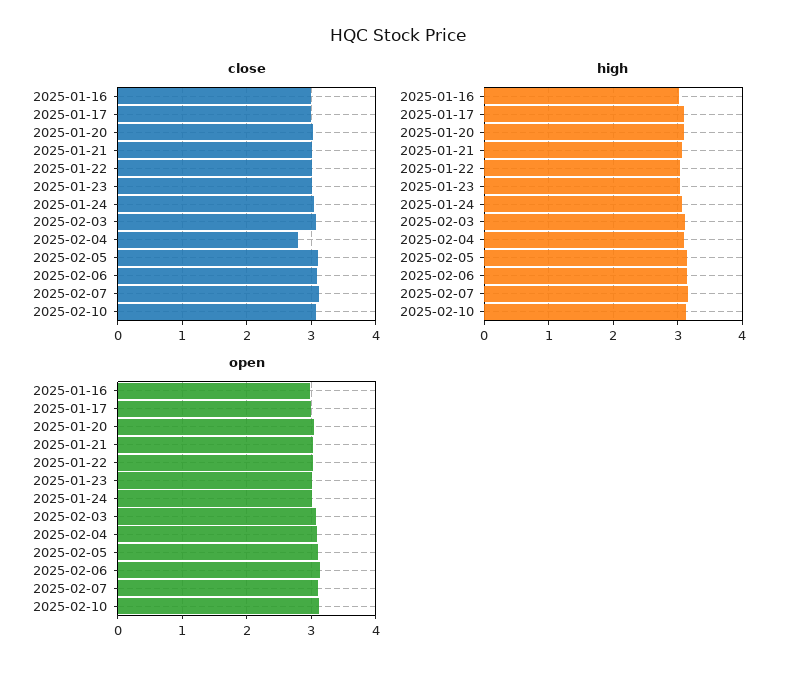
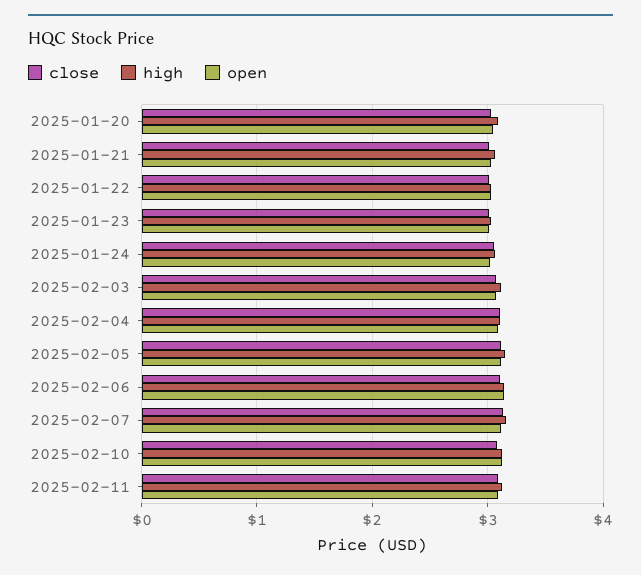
close, 2025-01-16: 3 -> none
close, 2025-01-17: 3 -> none
close, 2025-02-04: 2.8 -> 3.1
high, 2025-01-16: 3 -> none
high, 2025-01-17: 3.1 -> none
open, 2025-01-16: 3 -> none
open, 2025-01-17: 3 -> none
close, 2025-02-11: none -> 3.1
high, 2025-02-11: none -> 3.1
open, 2025-02-11: none -> 3.1

